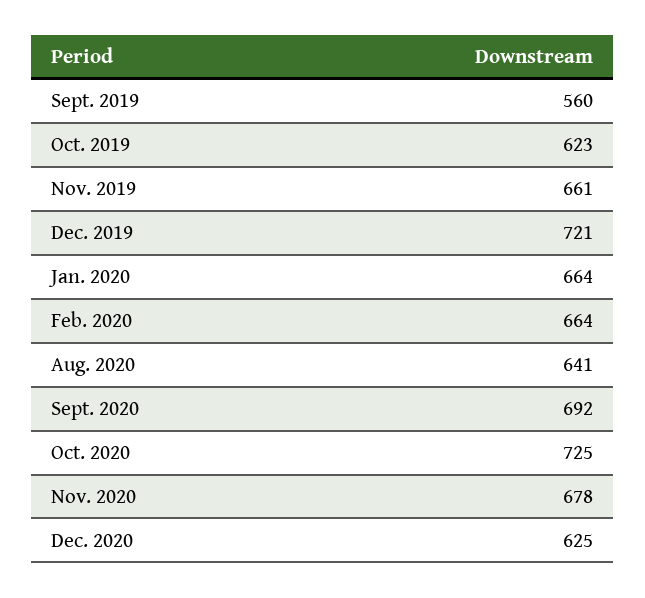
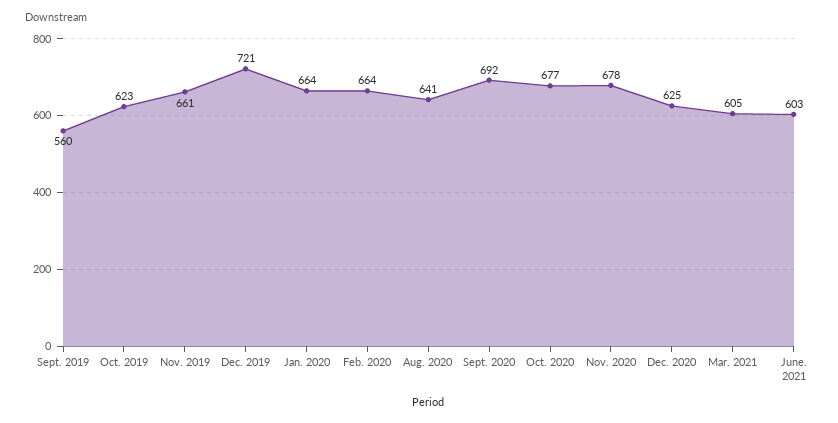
Oct. 2020: 725 -> 677
Mar. 2021: none -> 605
June. 2021: none -> 603

